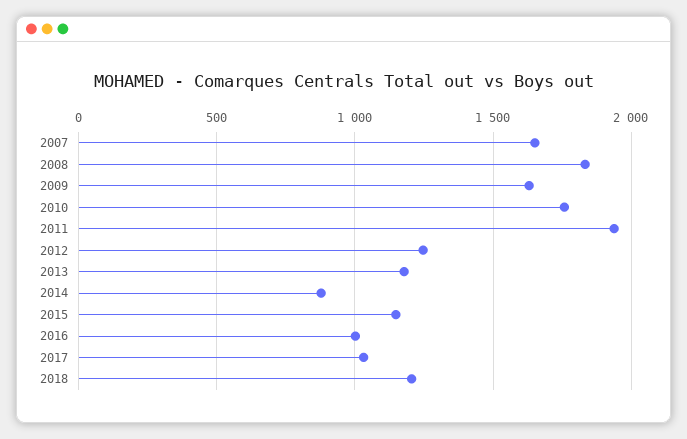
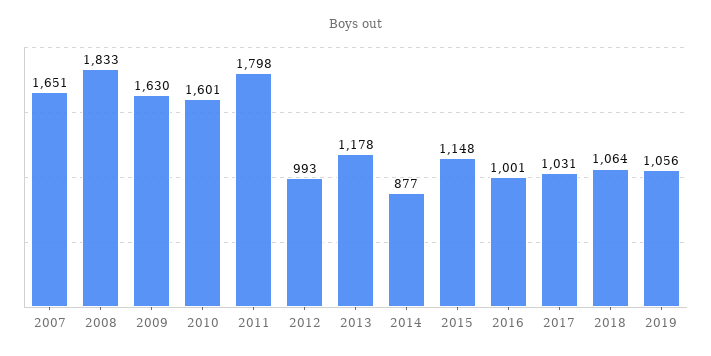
2010: 1750 -> 1601
2011: 1950 -> 1798
2012: 1250 -> 993
2018: 1200 -> 1064
2019: none -> 1056

